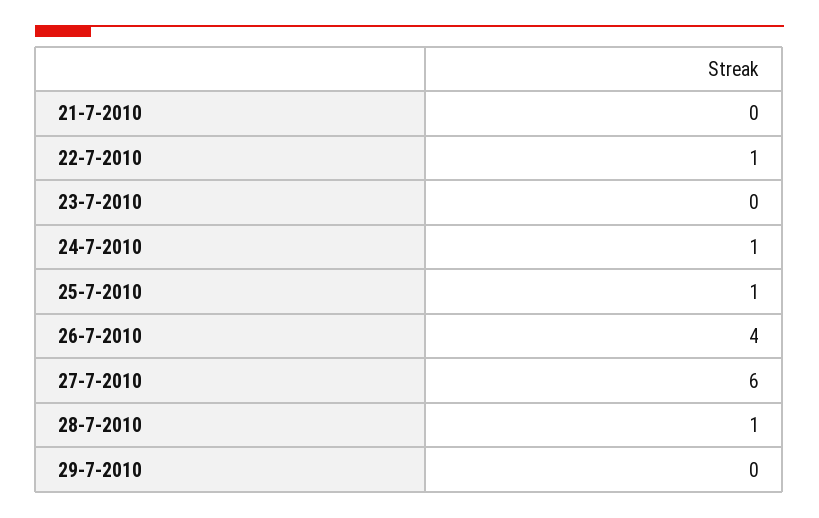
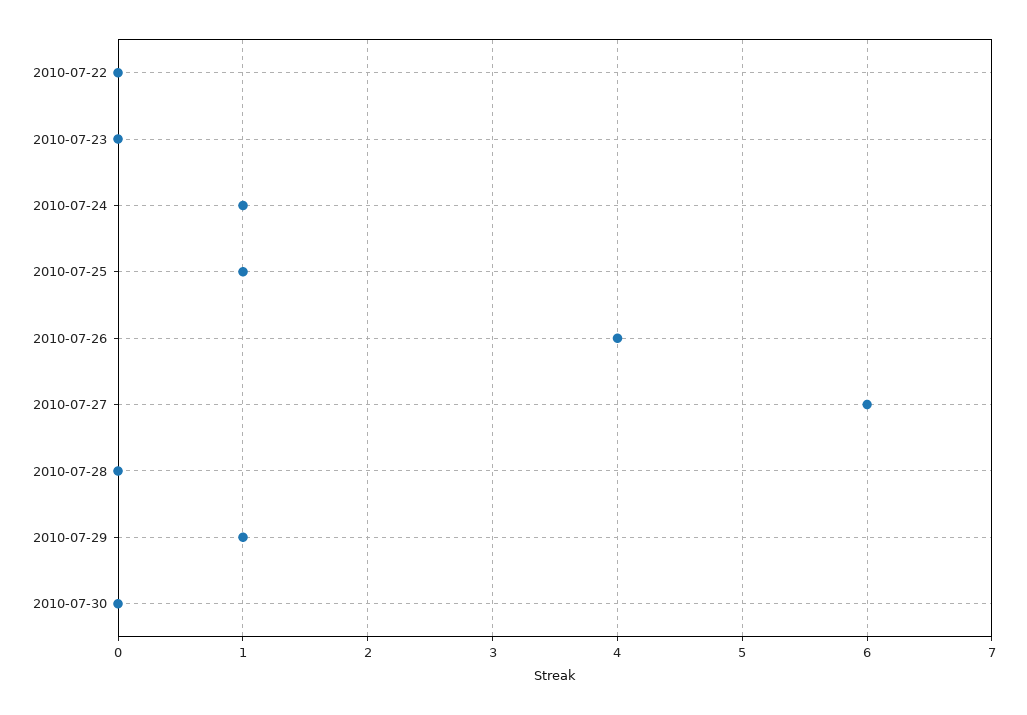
21-7-2010: 0 -> none
22-7-2010: 1 -> 0
28-7-2010: 1 -> 0
29-7-2010: 0 -> 1
2010-07-30: none -> 0

